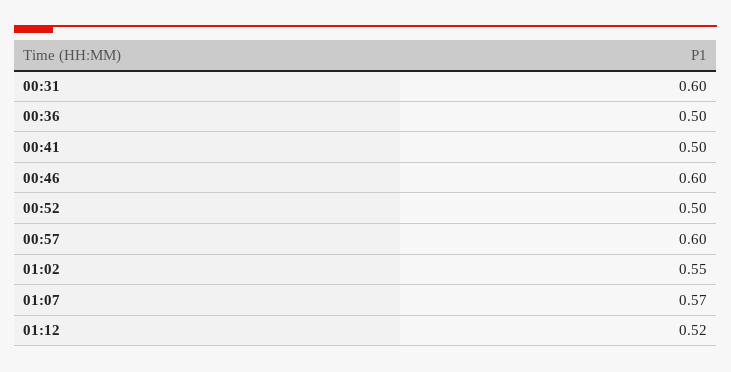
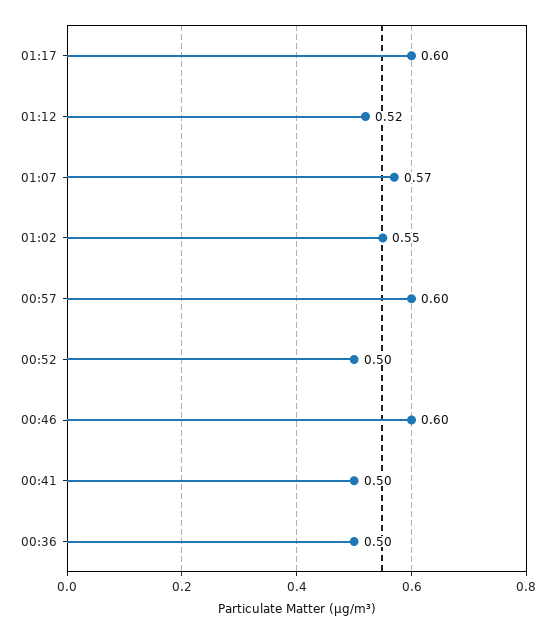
00:31: 0.6 -> none
01:17: none -> 0.6

